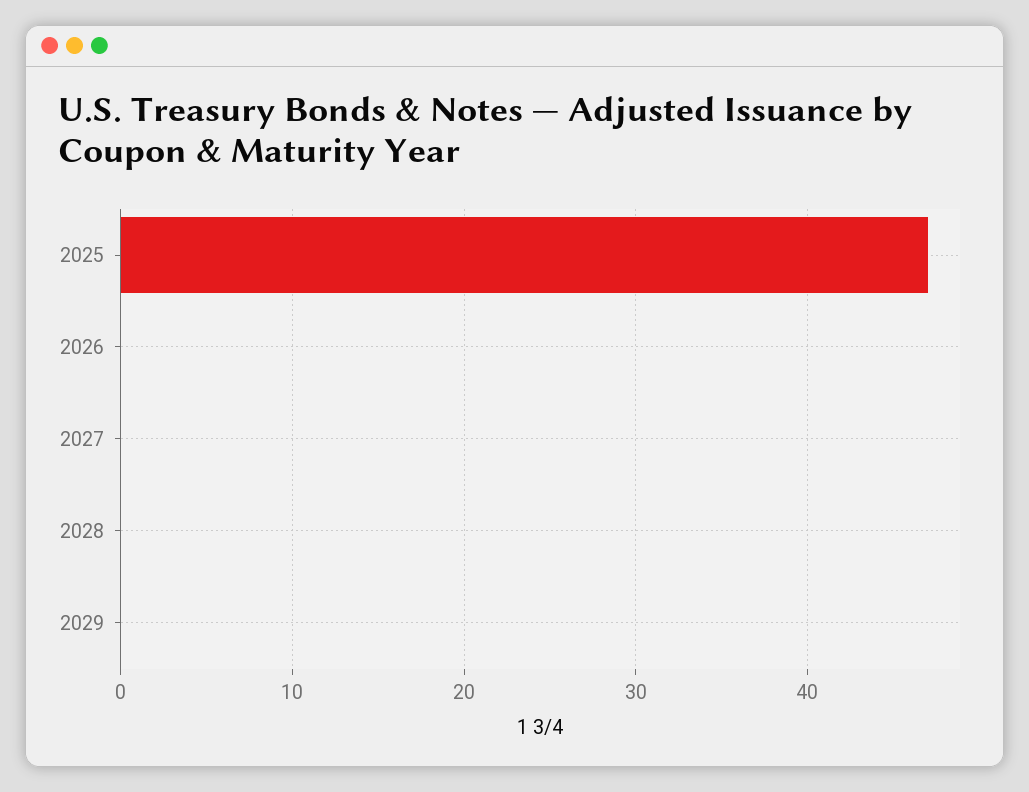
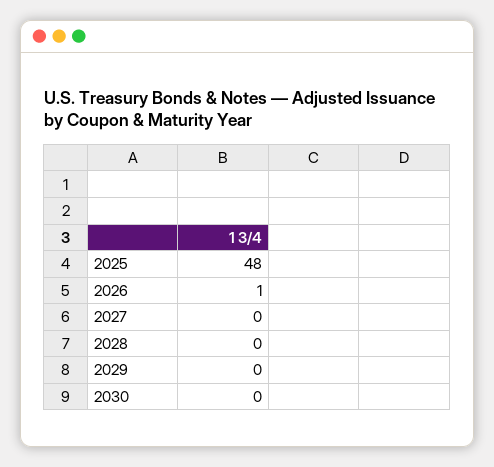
2025: 47 -> 48
2026: 0 -> 1
2030: none -> 0

